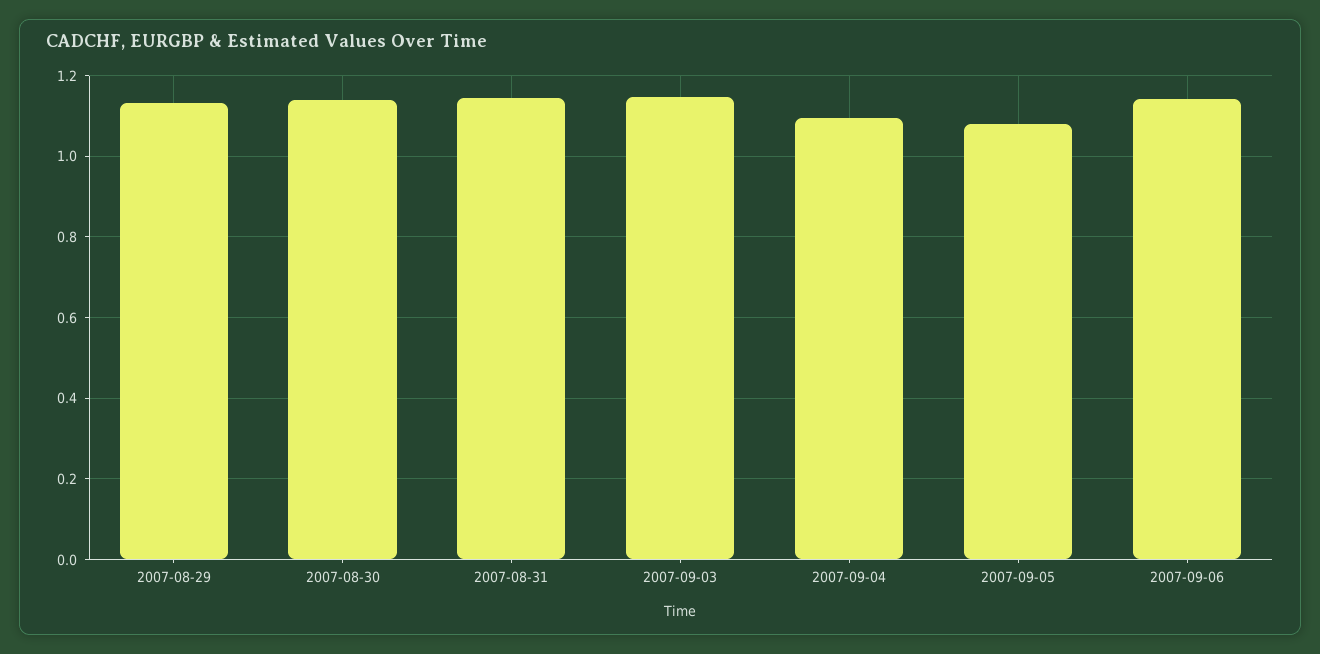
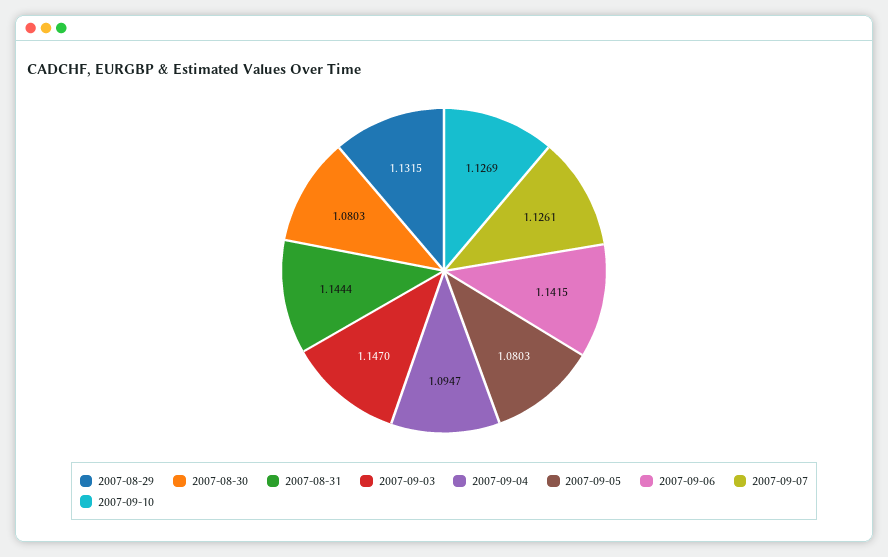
2007-08-30: 1.14 -> 1.0803
2007-09-07: none -> 1.1261
2007-09-10: none -> 1.1269

